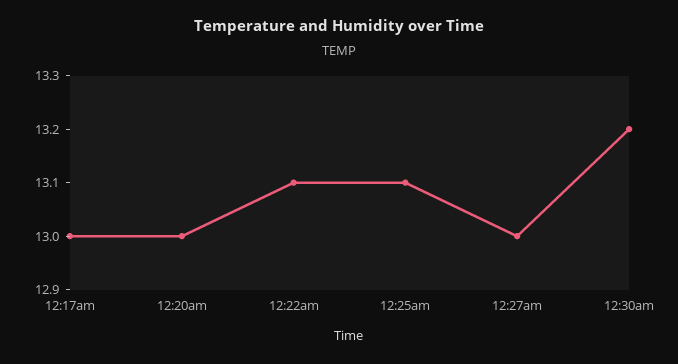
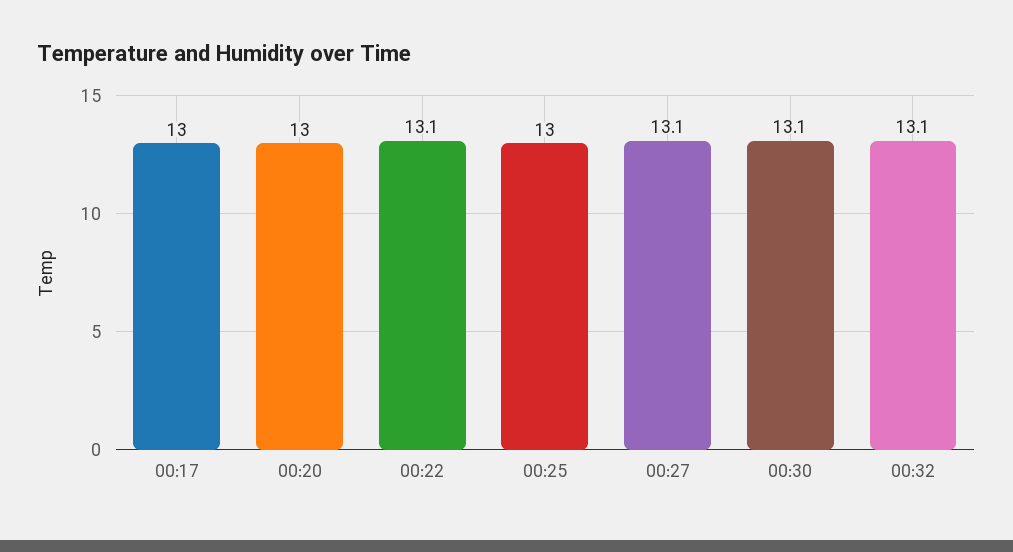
12:25am: 13.1 -> 13
12:27am: 13 -> 13.1
12:30am: 13.2 -> 13.1
00:32: none -> 13.1

